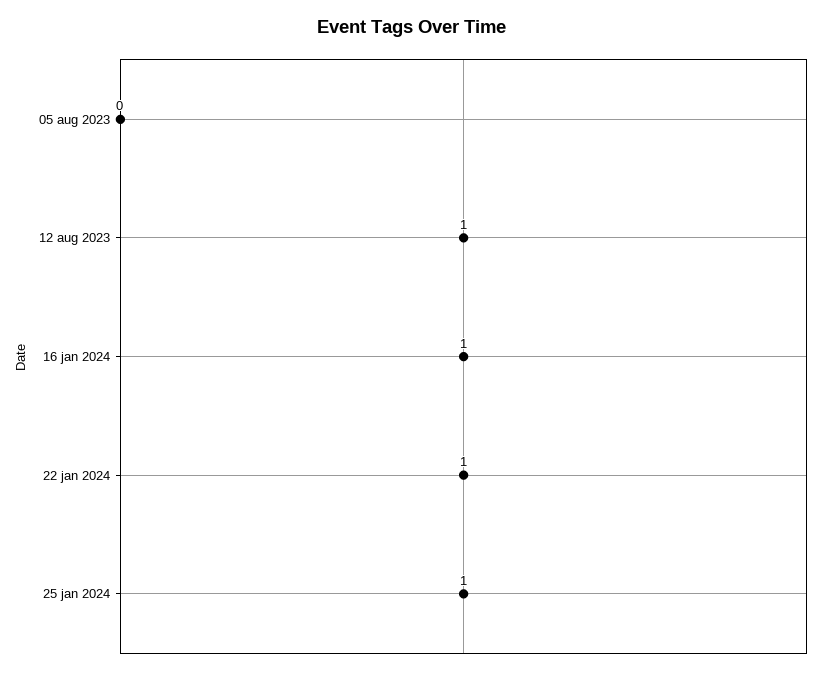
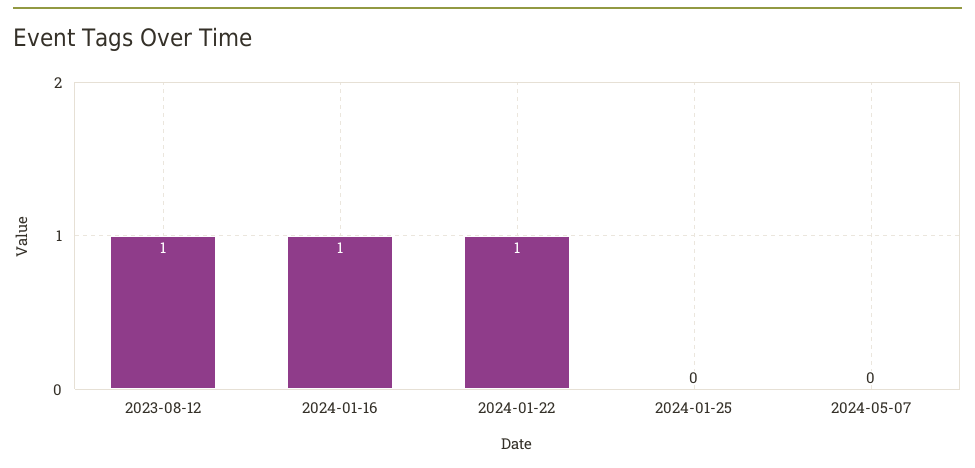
05 aug 2023: 0 -> none
25 jan 2024: 1 -> 0
2024-05-07: none -> 0

